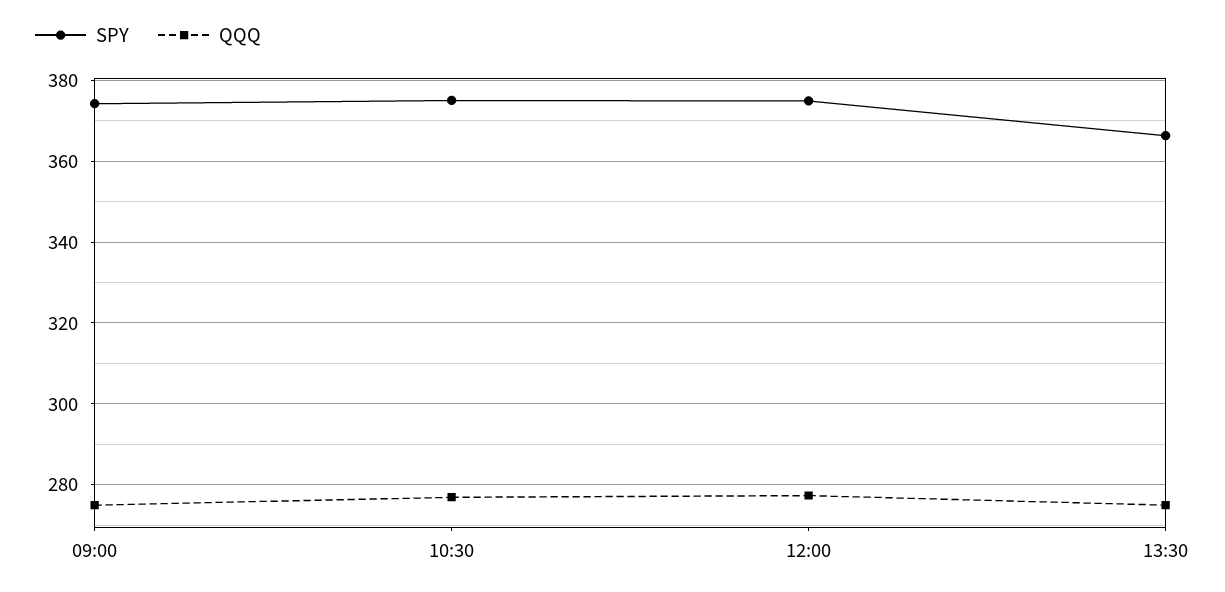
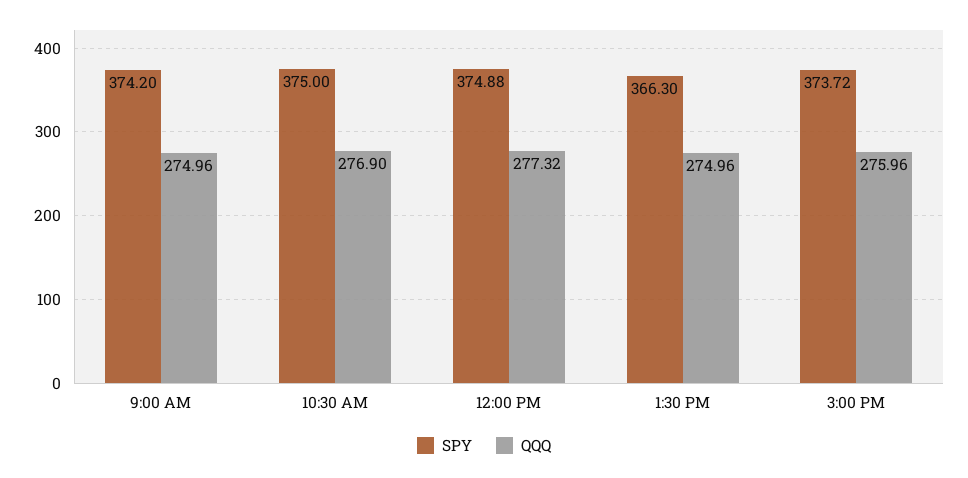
SPY, 3:00 PM: none -> 373.72
QQQ, 3:00 PM: none -> 275.96

